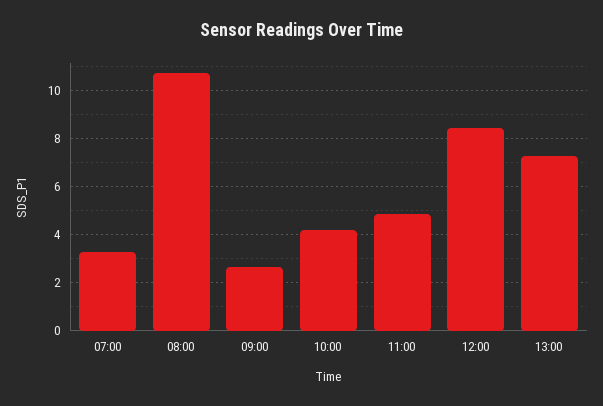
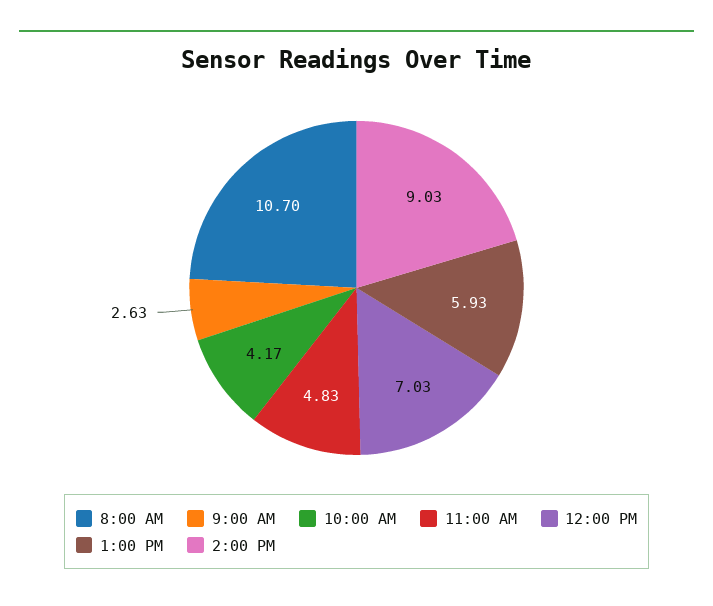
07:00: 3.25 -> none
12:00: 8.5 -> 7.03
13:00: 7.25 -> 5.93
2:00 PM: none -> 9.03

